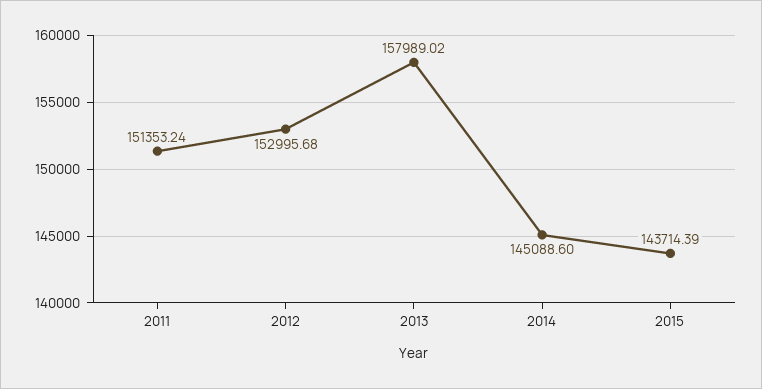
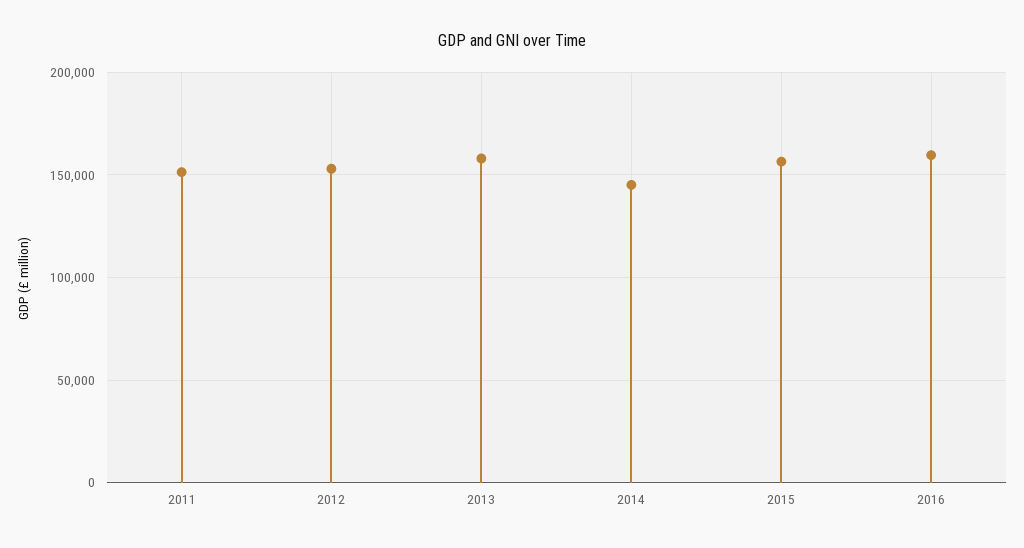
2015: 143714.39 -> 155000
2016: none -> 160000

